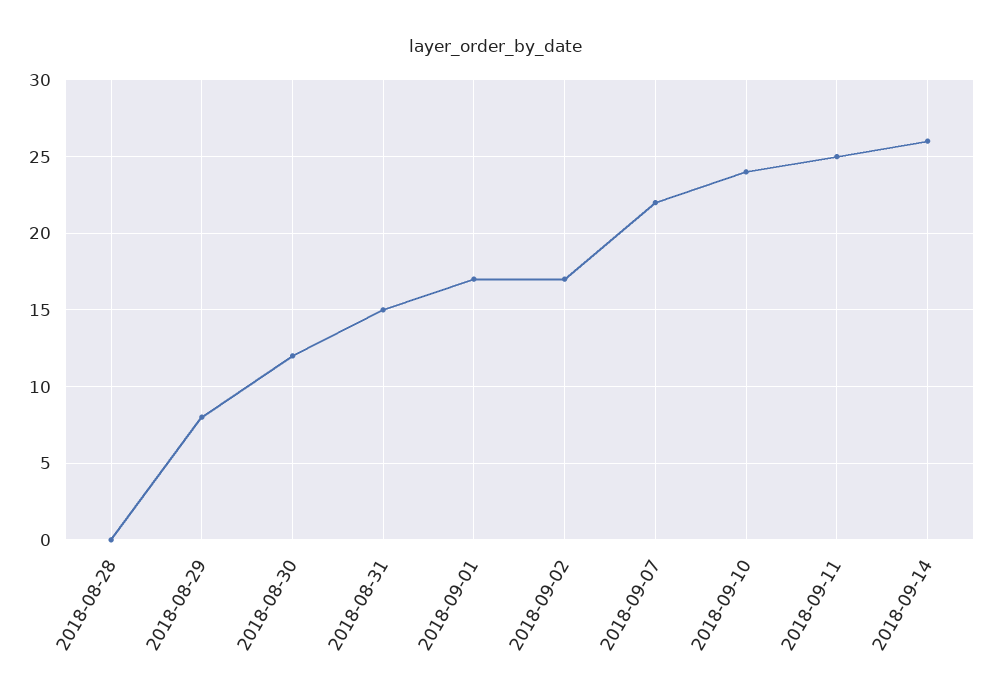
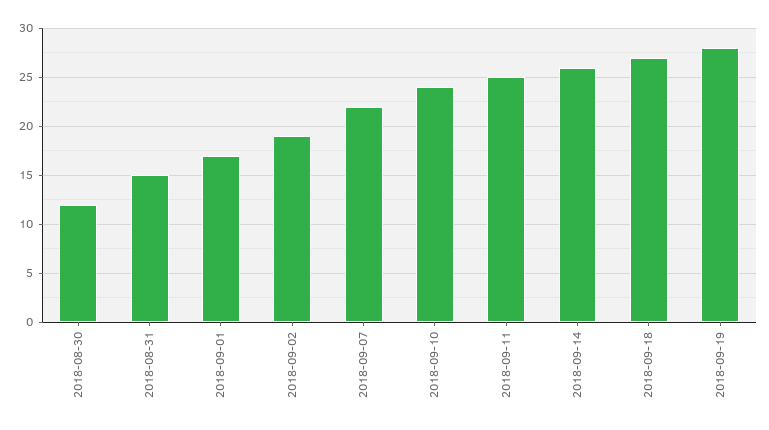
2018-08-28: 0 -> none
2018-08-29: 8 -> none
2018-09-02: 17 -> 19
2018-09-18: none -> 27
2018-09-19: none -> 28

